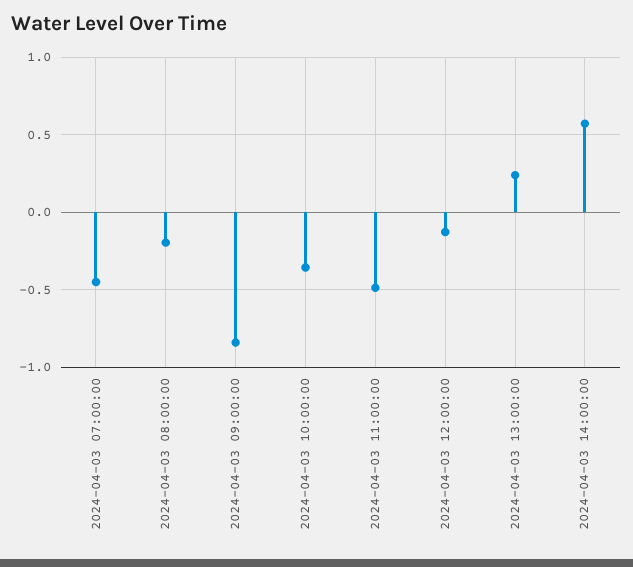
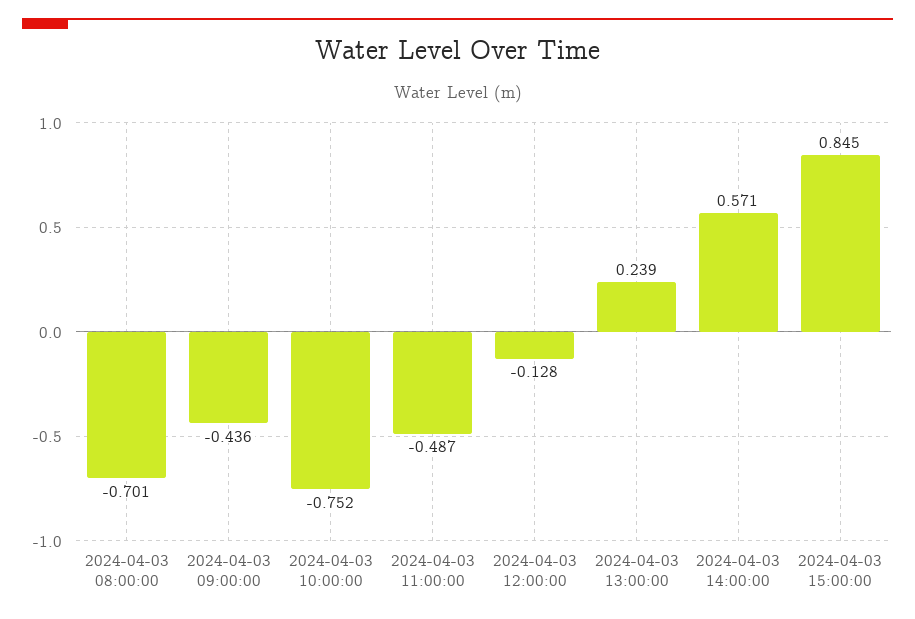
2024-04-03 07:00:00: -0.45 -> none
2024-04-03 08:00:00: -0.2 -> -0.701
2024-04-03 09:00:00: -0.85 -> -0.436
2024-04-03 10:00:00: -0.35 -> -0.752
2024-04-03 15:00:00: none -> 0.845

